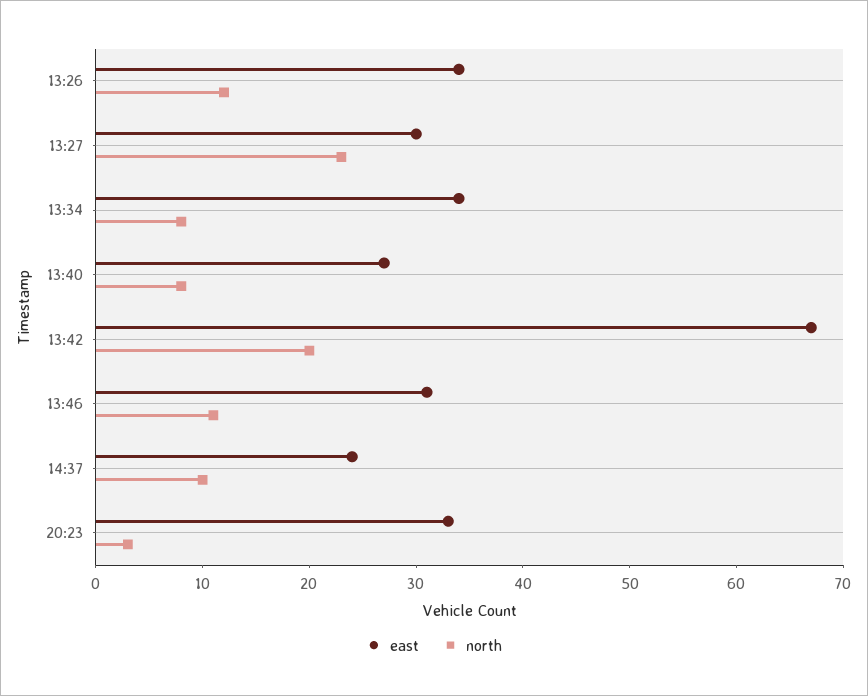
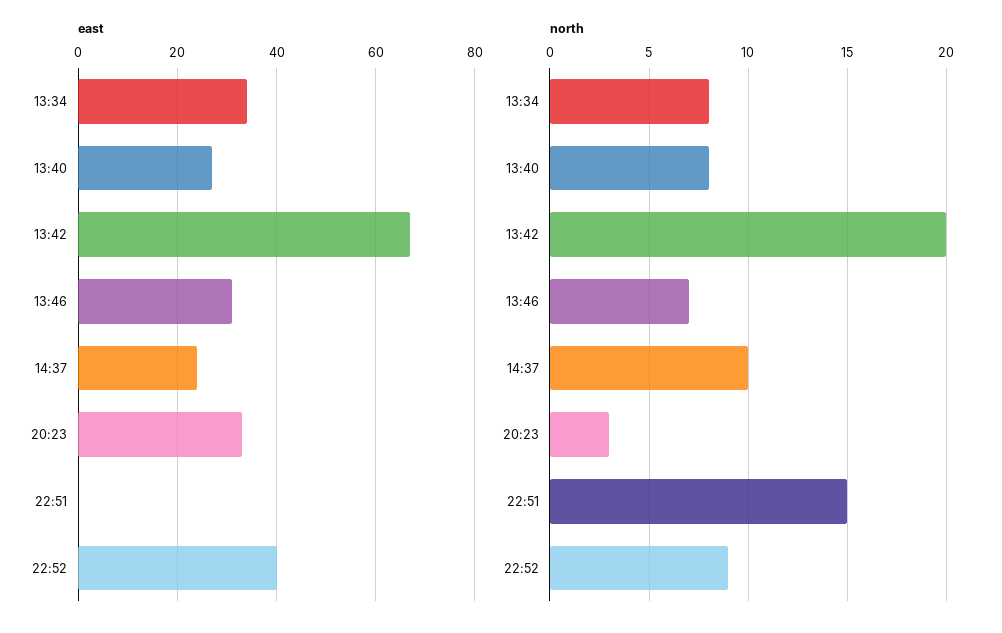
east, 13:26: 34 -> none
north, 13:26: 12 -> none
east, 13:27: 30 -> none
north, 13:27: 23 -> none
north, 13:46: 11 -> 7
east, 22:51: none -> 0
east, 22:52: none -> 40
north, 22:51: none -> 15
north, 22:52: none -> 9

